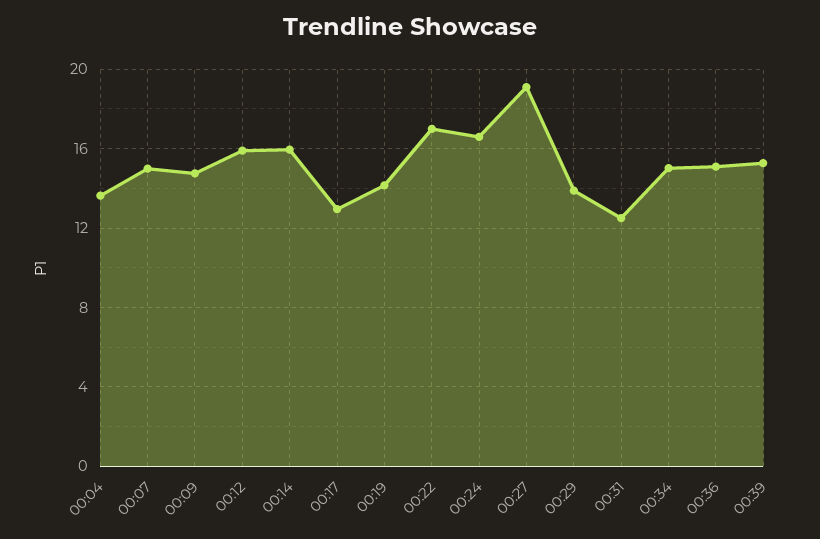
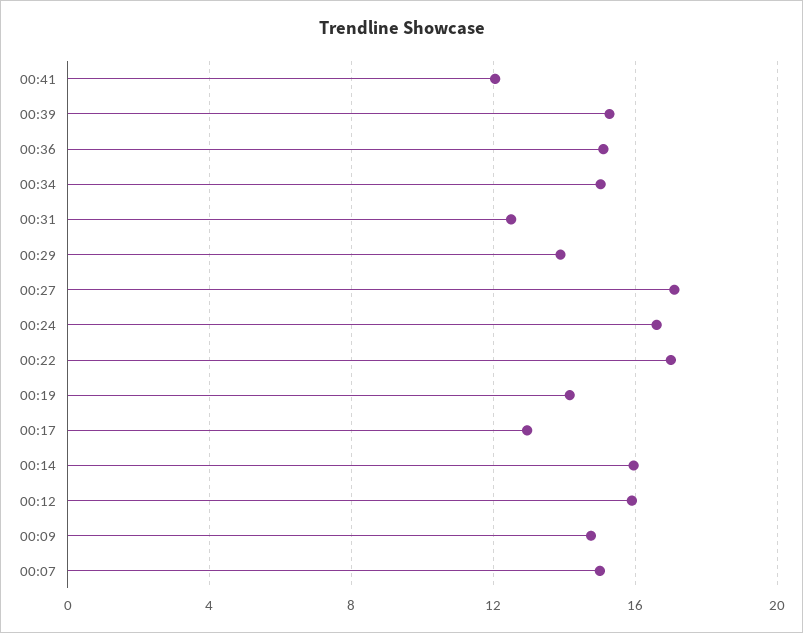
00:04: 13.5 -> none
00:27: 19 -> 17
00:41: none -> 12

